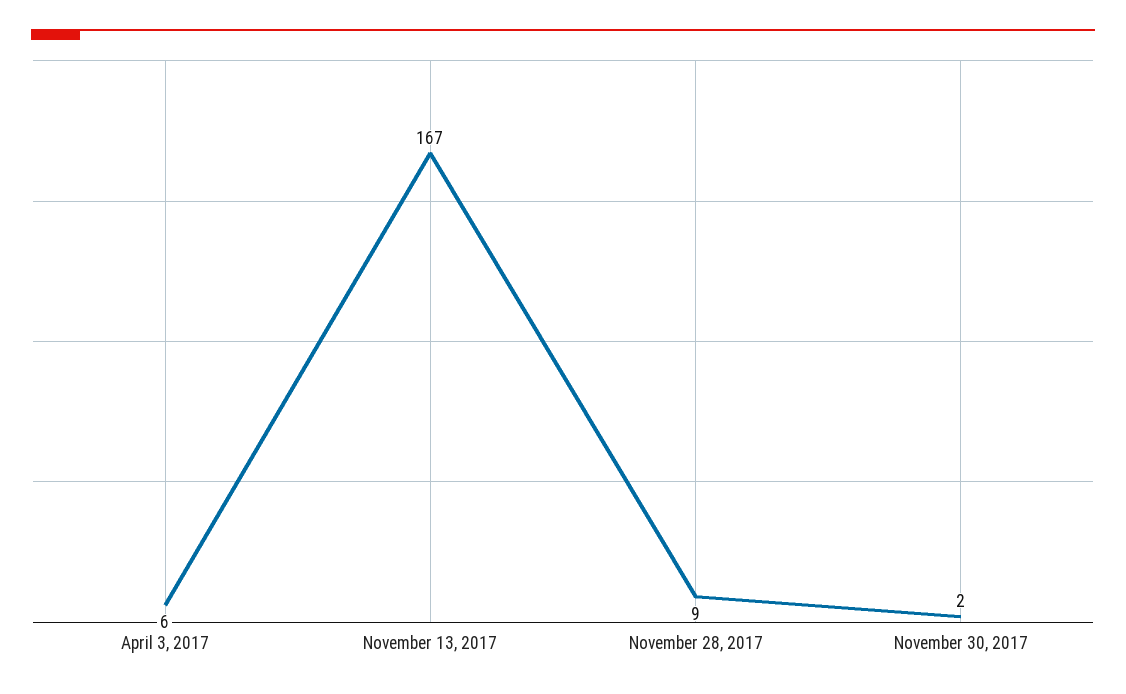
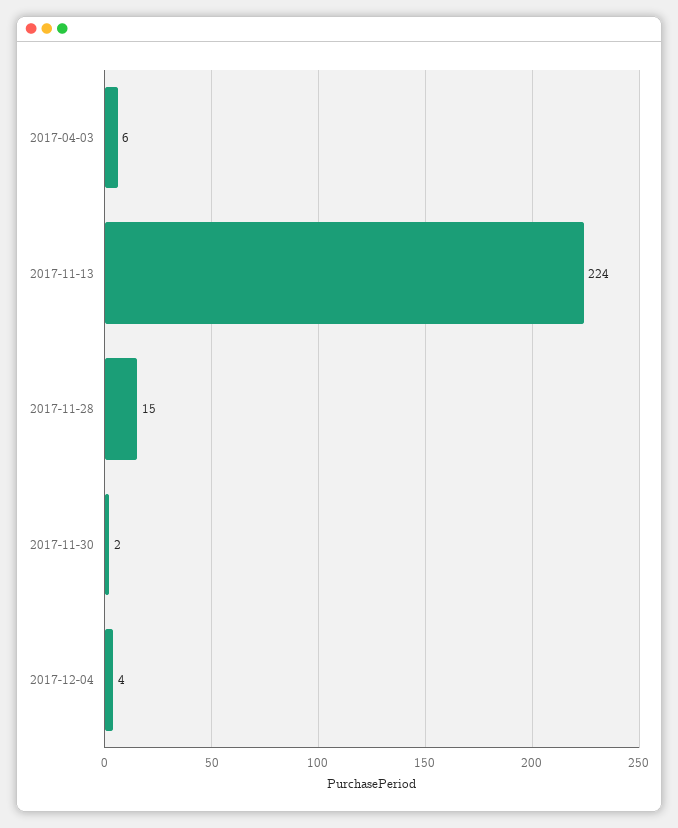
November 13, 2017: 167 -> 224
November 28, 2017: 9 -> 15
2017-12-04: none -> 4

